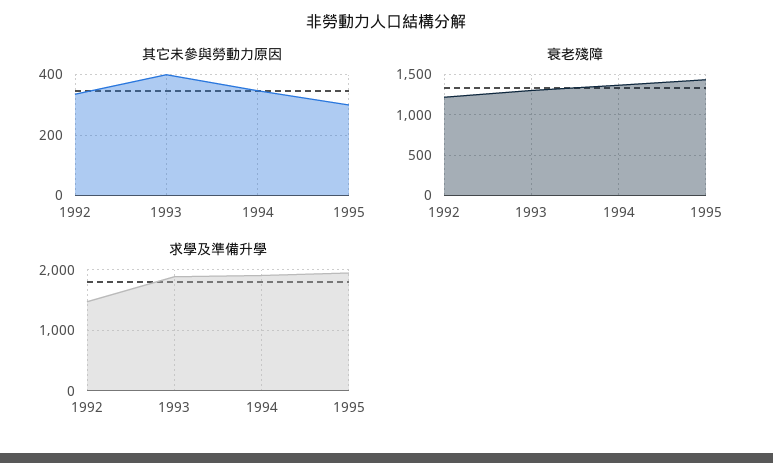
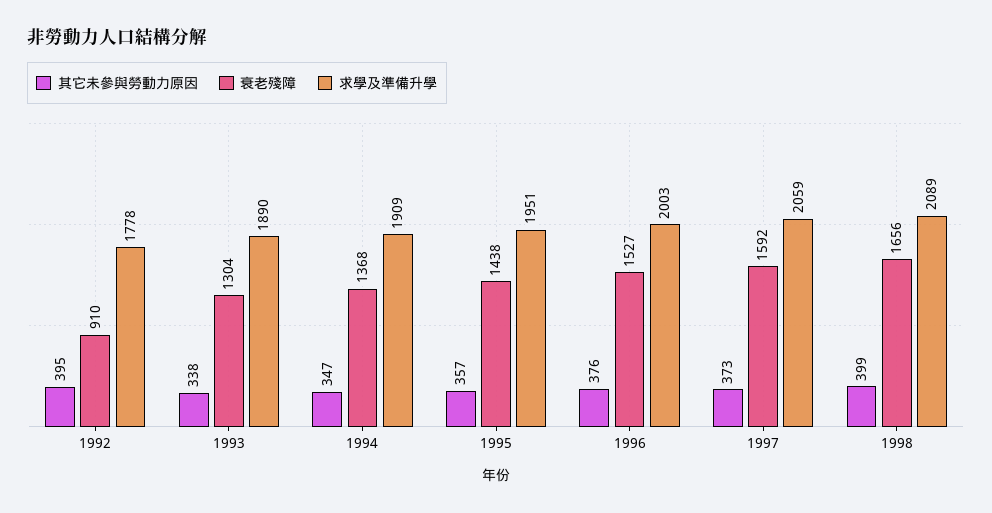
其它未參與勞動力原因, 1992: 340 -> 395
其它未參與勞動力原因, 1993: 400 -> 338
其它未參與勞動力原因, 1995: 300 -> 357
衰老殘障, 1992: 1200 -> 910
求學及準備升學, 1992: 1500 -> 1778
其它未參與勞動力原因, 1996: none -> 376
衰老殘障, 1996: none -> 1527
求學及準備升學, 1996: none -> 2003
其它未參與勞動力原因, 1997: none -> 373
衰老殘障, 1997: none -> 1592
求學及準備升學, 1997: none -> 2059
其它未參與勞動力原因, 1998: none -> 399
衰老殘障, 1998: none -> 1656
求學及準備升學, 1998: none -> 2089

